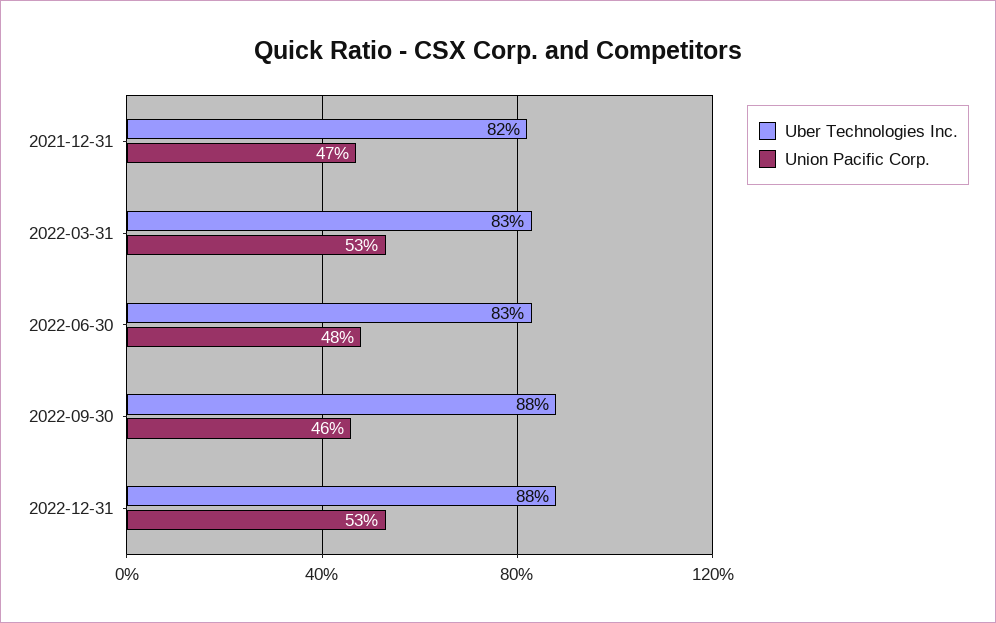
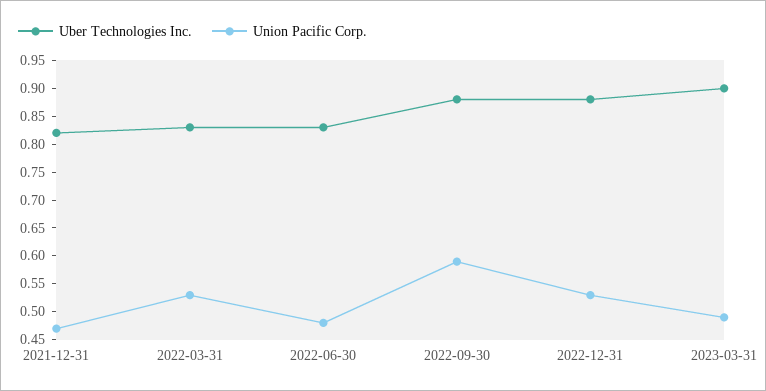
Union Pacific Corp., 2022-09-30: 0.46 -> 0.6
Uber Technologies Inc., 2023-03-31: none -> 0.9
Union Pacific Corp., 2023-03-31: none -> 0.5

